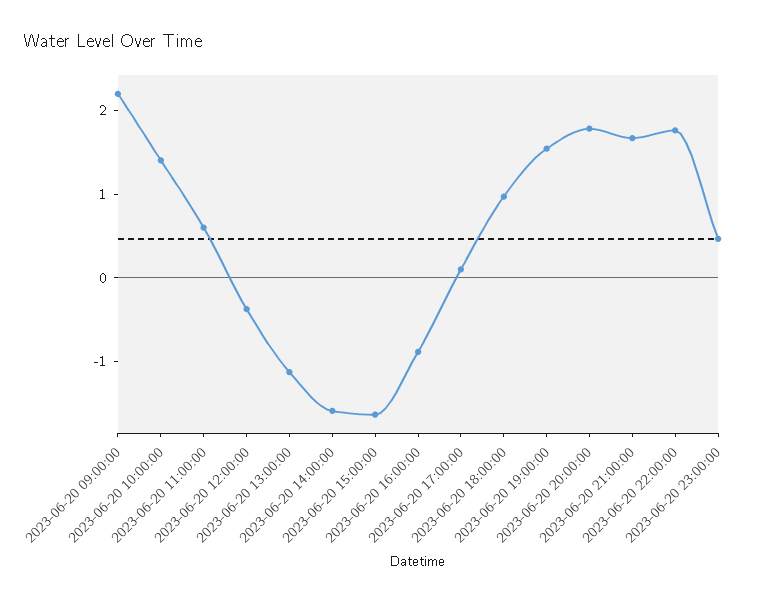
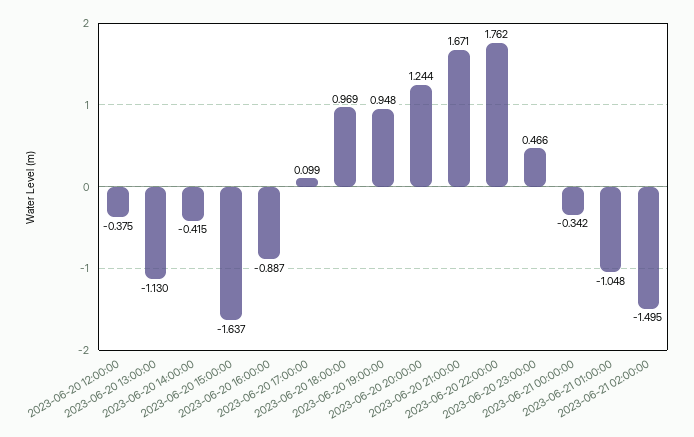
2023-06-20 09:00:00: 2.2 -> none
2023-06-20 10:00:00: 1.4 -> none
2023-06-20 11:00:00: 0.6 -> none
2023-06-20 14:00:00: -1.6 -> -0.415
2023-06-20 19:00:00: 1.6 -> 0.948
2023-06-20 20:00:00: 1.8 -> 1.244
2023-06-21 00:00:00: none -> -0.342
2023-06-21 01:00:00: none -> -1.048
2023-06-21 02:00:00: none -> -1.495

